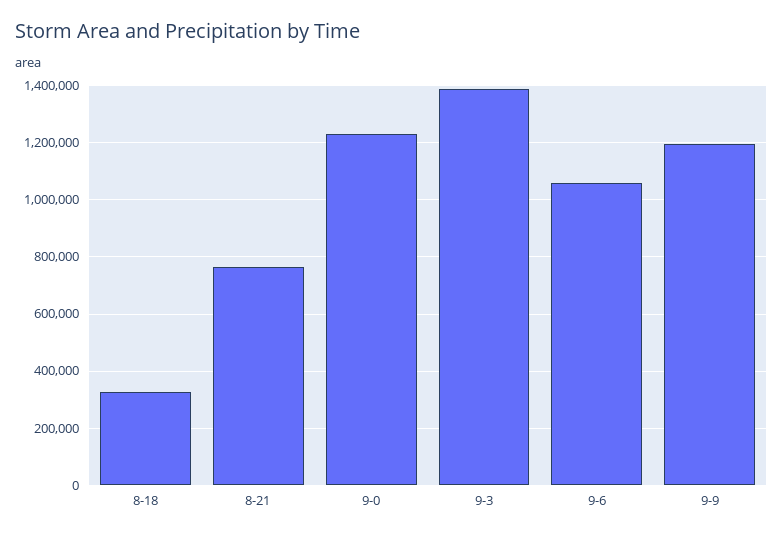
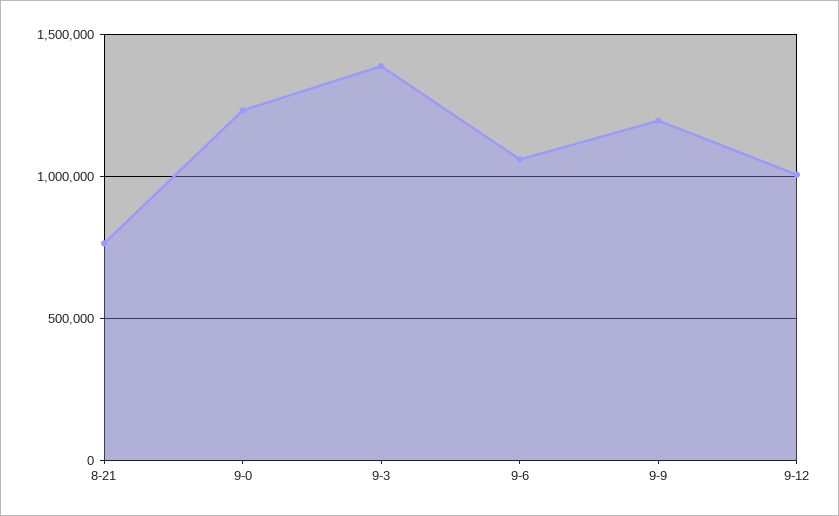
8-18: 325000 -> none
9-12: none -> 1000000

